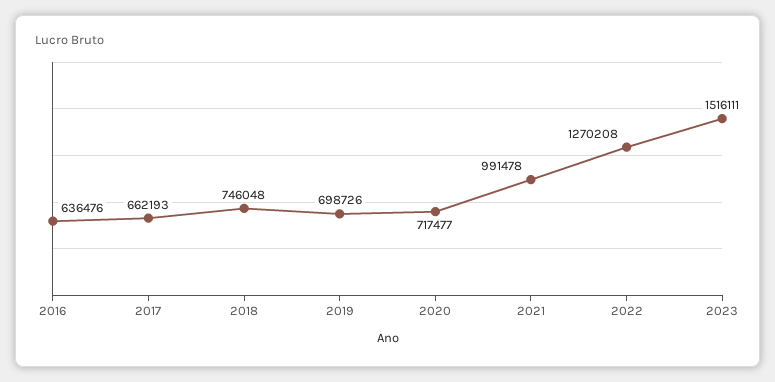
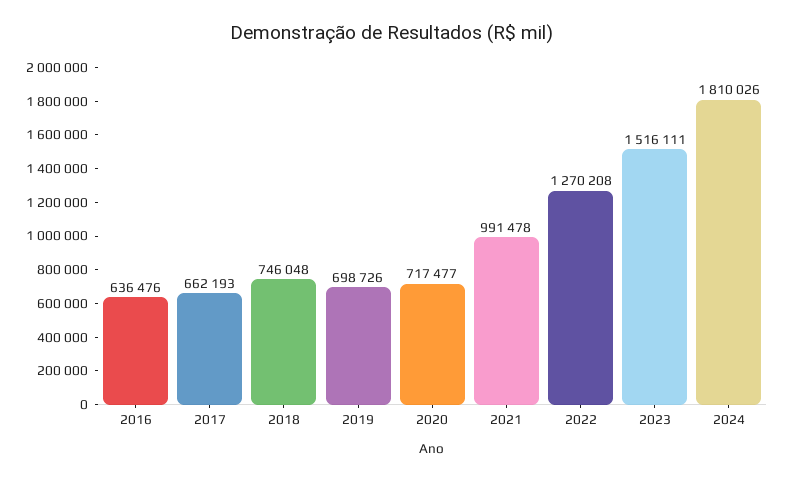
2024: none -> 1810026

